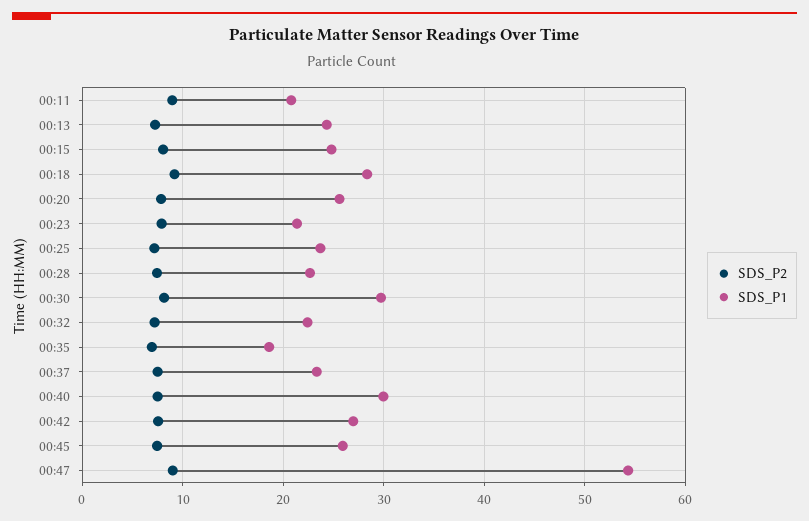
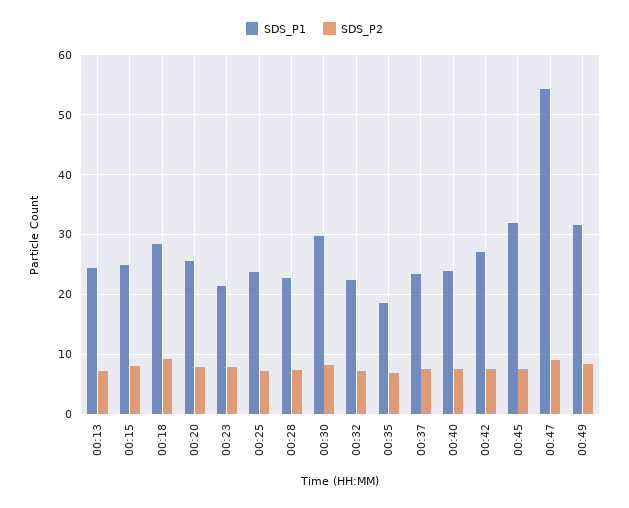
SDS_P2, 00:11: 9 -> none
SDS_P1, 00:11: 21 -> none
SDS_P1, 00:40: 30 -> 24
SDS_P1, 00:45: 26 -> 32
SDS_P1, 00:49: none -> 32
SDS_P2, 00:49: none -> 8

